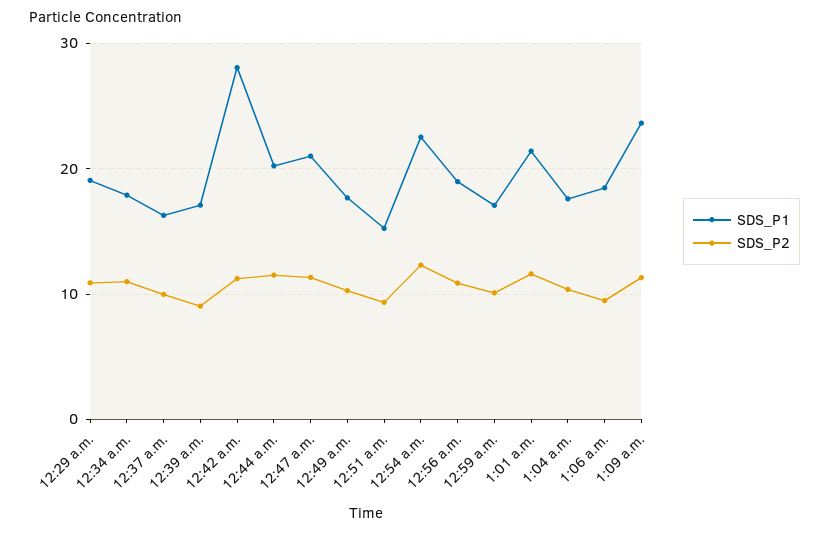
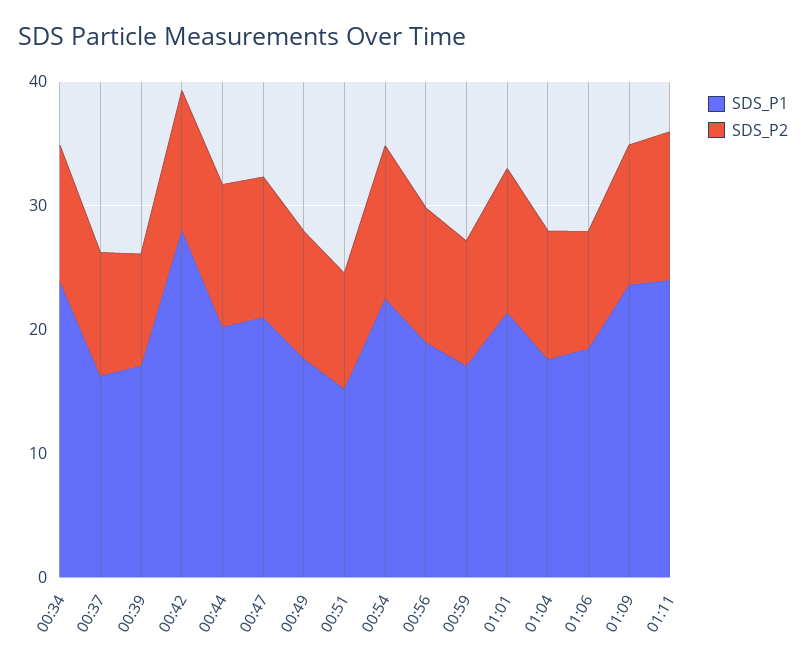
SDS_P1, 12:29 a.m.: 19 -> none
SDS_P2, 12:29 a.m.: 11 -> none
SDS_P1, 12:34 a.m.: 18 -> 24
SDS_P1, 01:11: none -> 24
SDS_P2, 01:11: none -> 12

